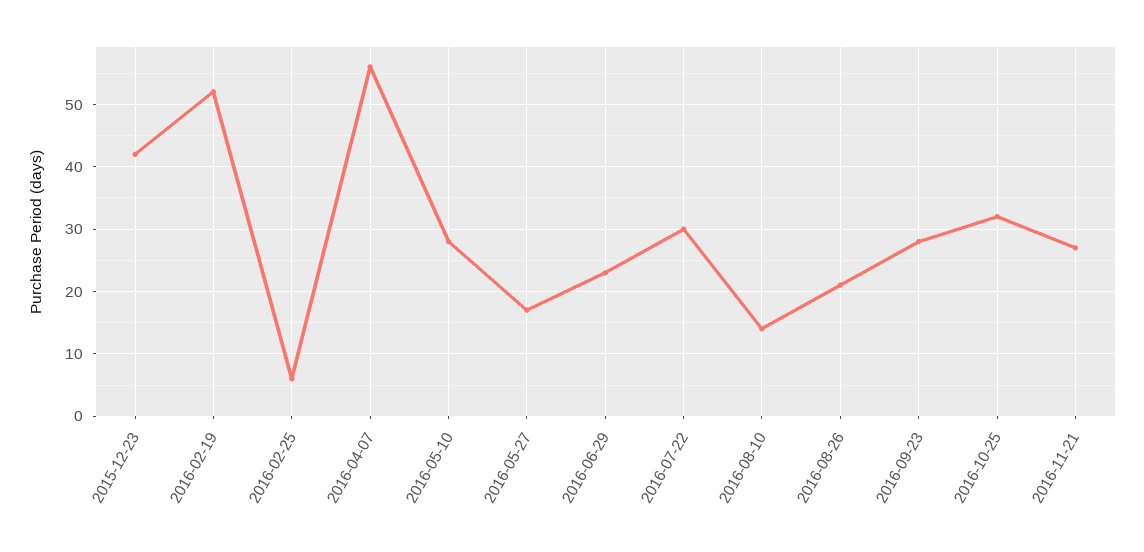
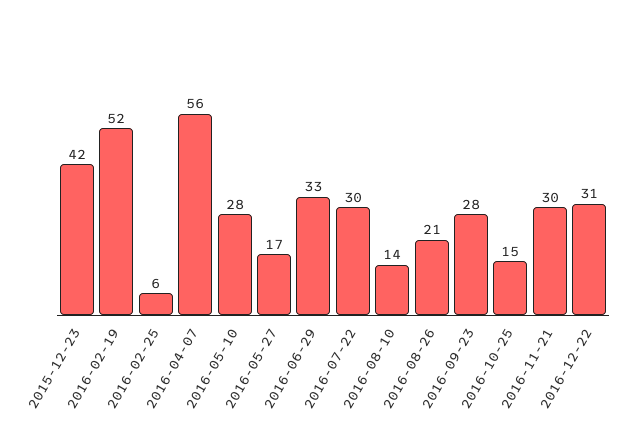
2016-06-29: 23 -> 33
2016-10-25: 32 -> 15
2016-11-21: 27 -> 30
2016-12-22: none -> 31

